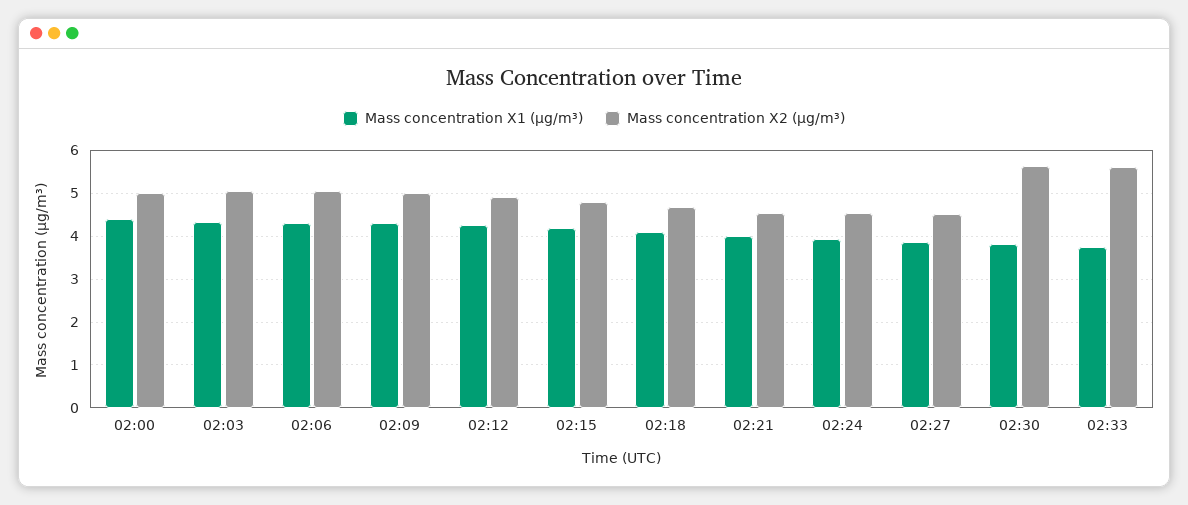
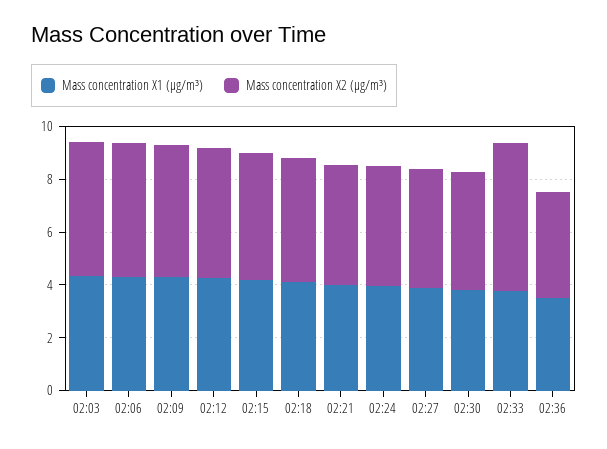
Mass concentration X1 (μg/m³), 02:00: 4.4 -> none
Mass concentration X2 (μg/m³), 02:00: 5 -> none
Mass concentration X2 (μg/m³), 02:30: 5.6 -> 4.5
Mass concentration X1 (μg/m³), 02:36: none -> 3.5
Mass concentration X2 (μg/m³), 02:36: none -> 4

